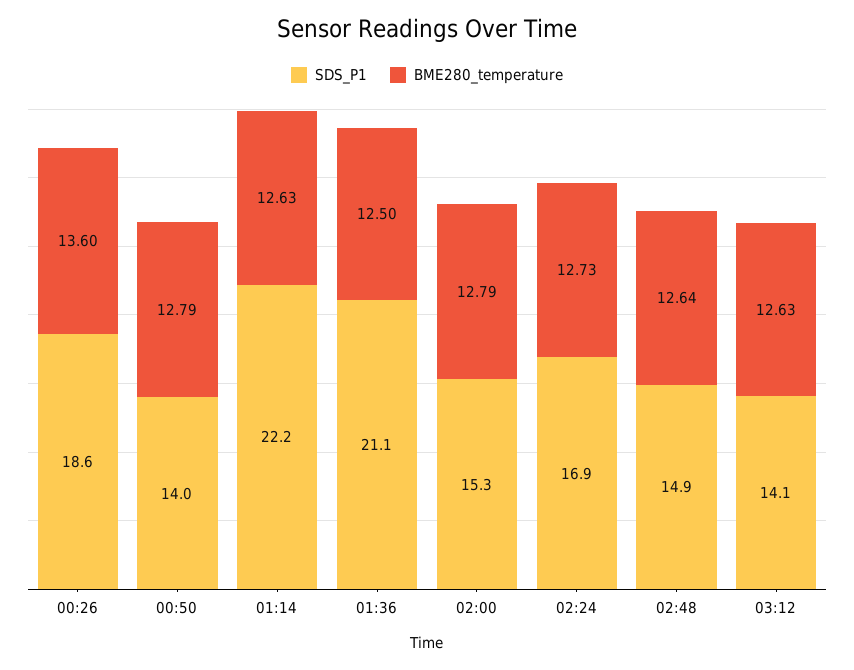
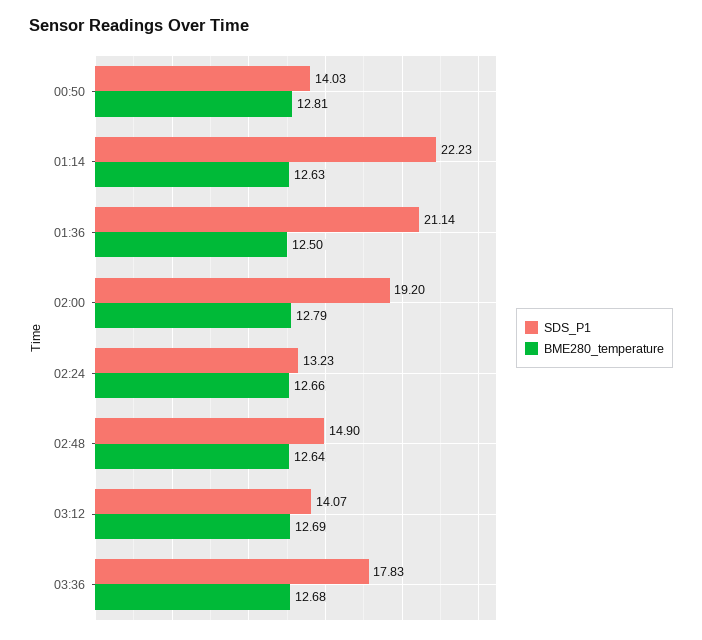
SDS_P1, 00:26: 18.6 -> none
BME280_temperature, 00:26: 13.6 -> none
BME280_temperature, 00:50: 12.79 -> 12.81
SDS_P1, 02:00: 15.3 -> 19.2
SDS_P1, 02:24: 16.9 -> 13.23
BME280_temperature, 02:24: 12.73 -> 12.66
BME280_temperature, 03:12: 12.63 -> 12.69
SDS_P1, 03:36: none -> 17.83
BME280_temperature, 03:36: none -> 12.68

